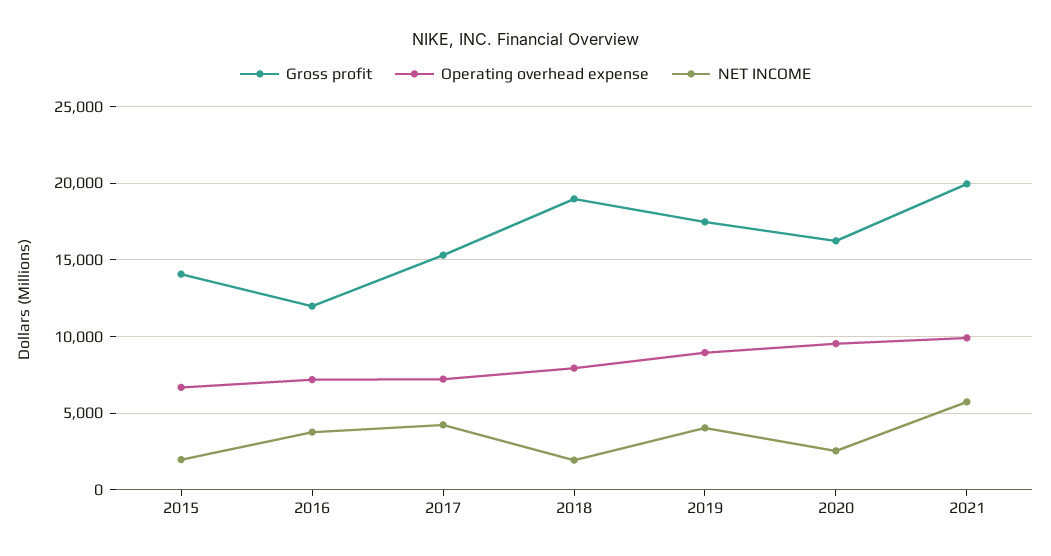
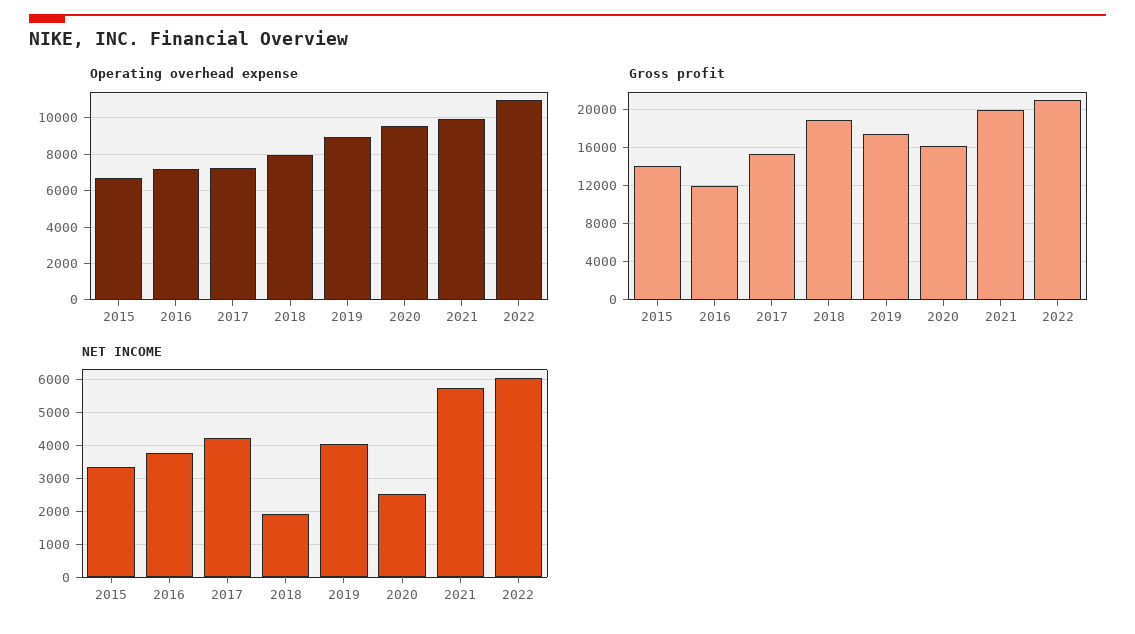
NET INCOME, 2015: 2000 -> 3400
Operating overhead expense, 2022: none -> 11000
Gross profit, 2022: none -> 21000
NET INCOME, 2022: none -> 6000

